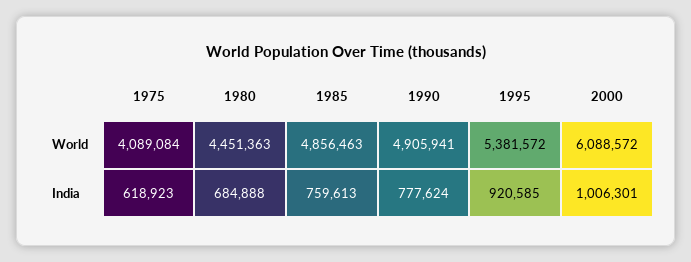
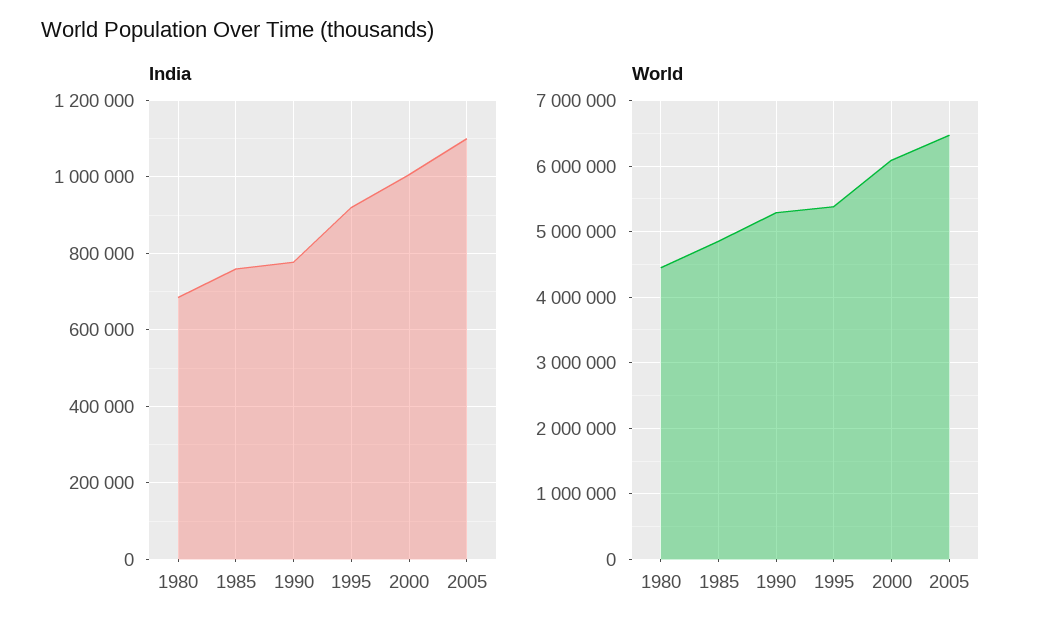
World, 1975: 4089084 -> none
World, 1990: 4905941 -> 5300000
India, 1975: 618923 -> none
India, 2005: none -> 1100000
World, 2005: none -> 6500000

